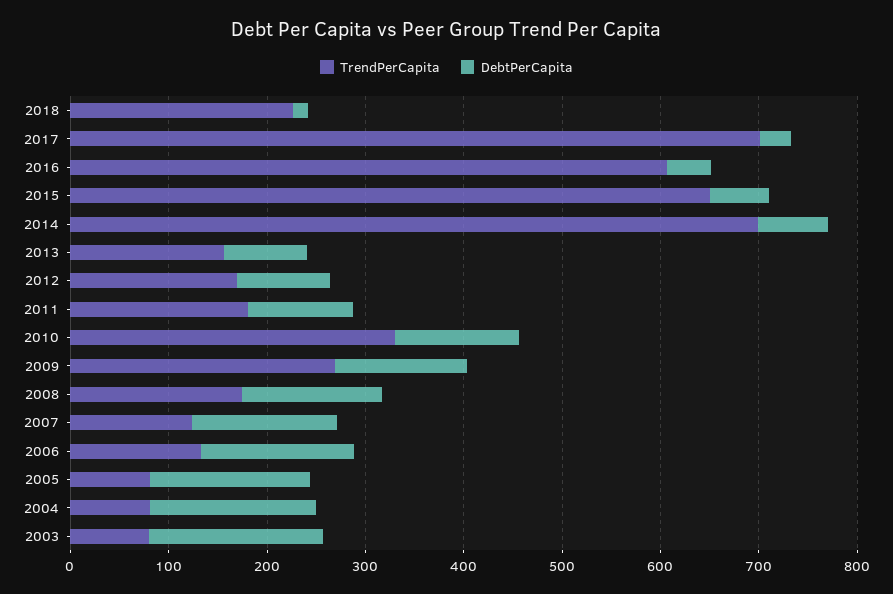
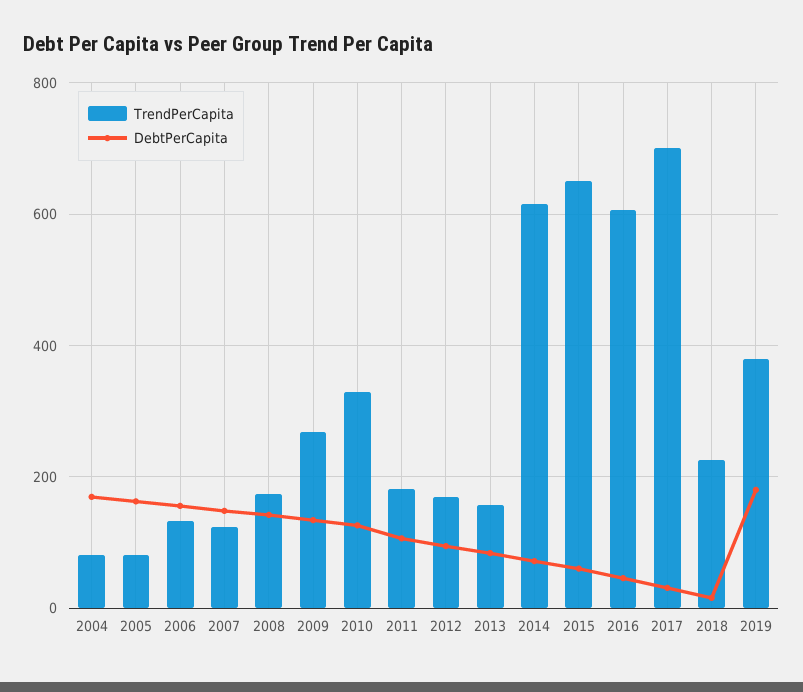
TrendPerCapita, 2014: 700 -> 620
TrendPerCapita, 2003: 80 -> none
DebtPerCapita, 2003: 180 -> none
TrendPerCapita, 2019: none -> 380
DebtPerCapita, 2019: none -> 180

